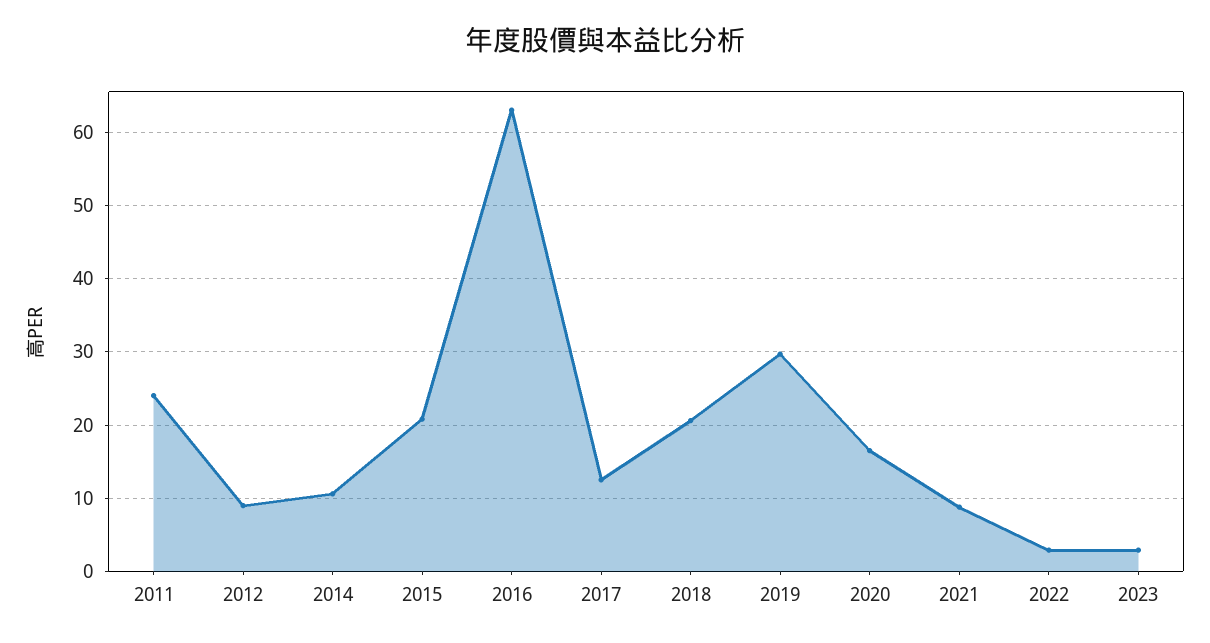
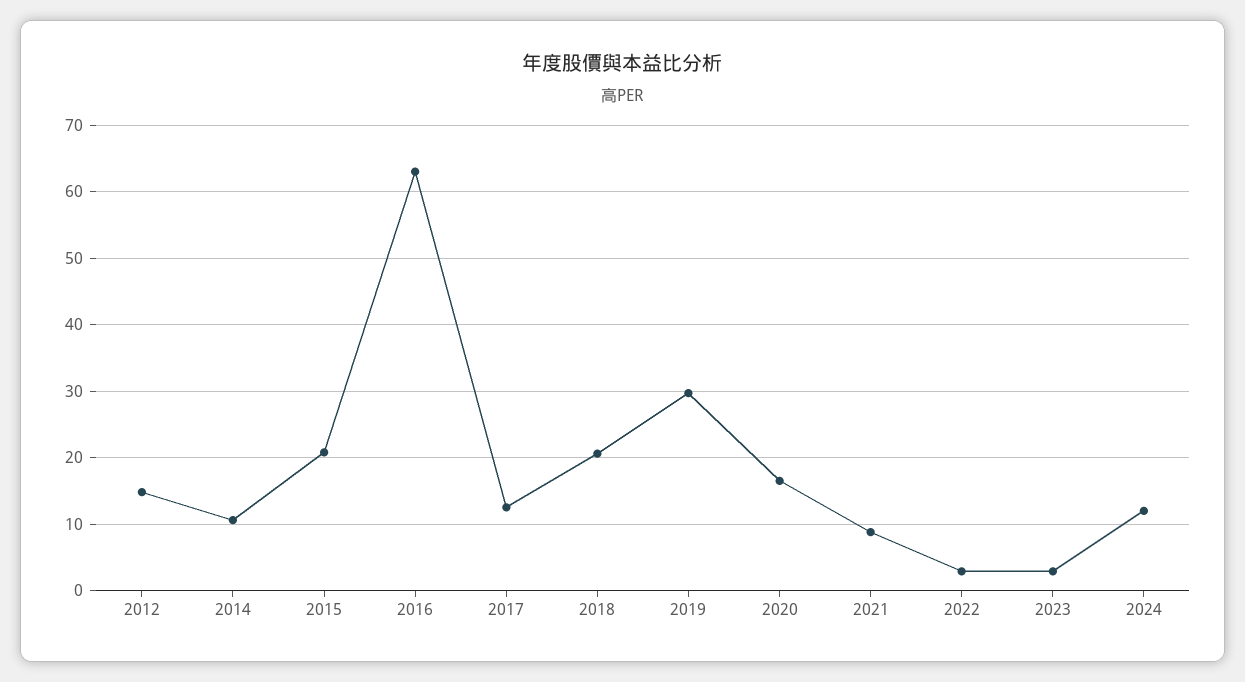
2011: 24 -> none
2012: 9 -> 15
2024: none -> 12

